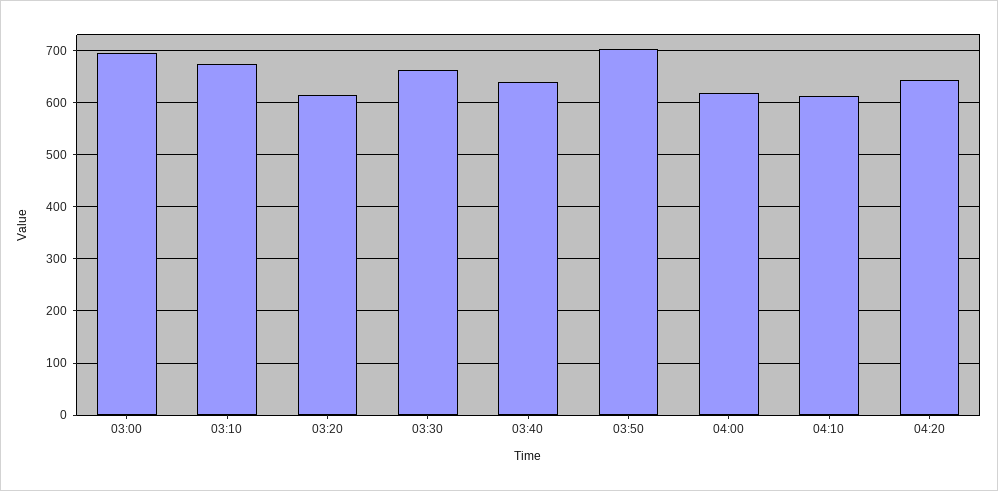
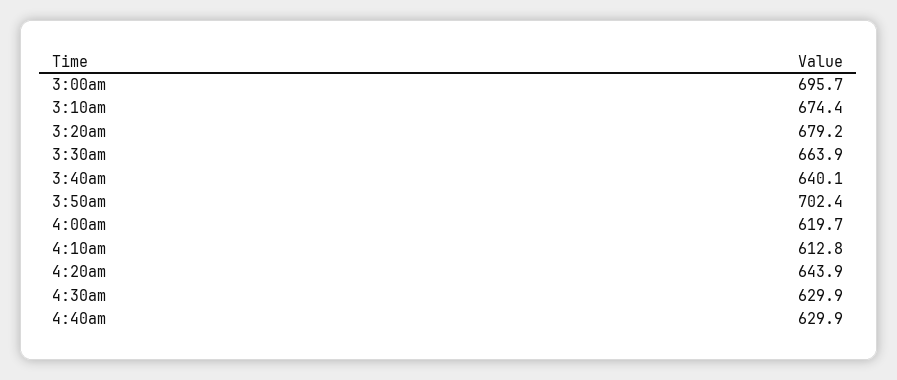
03:20: 620 -> 679.2
4:30am: none -> 629.9
4:40am: none -> 629.9

